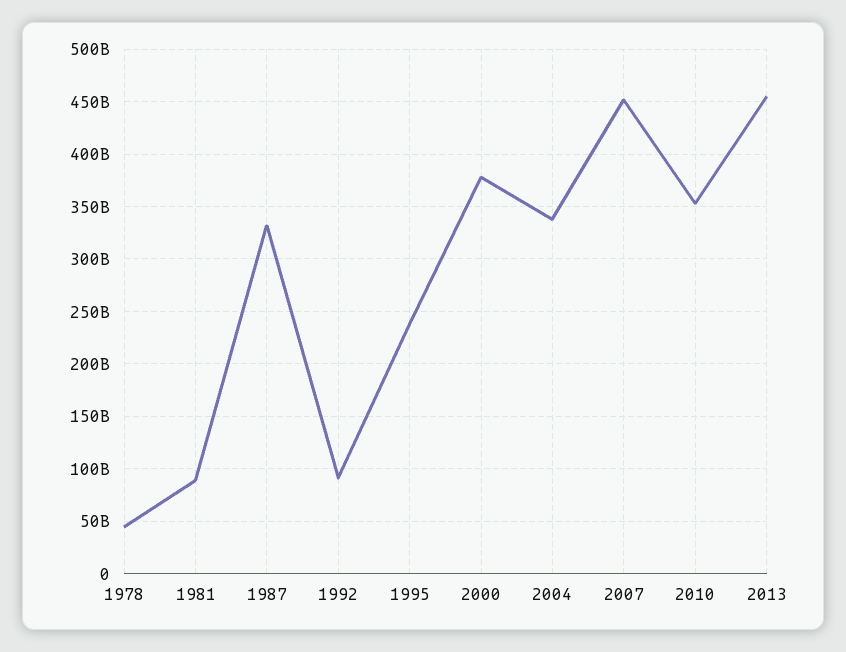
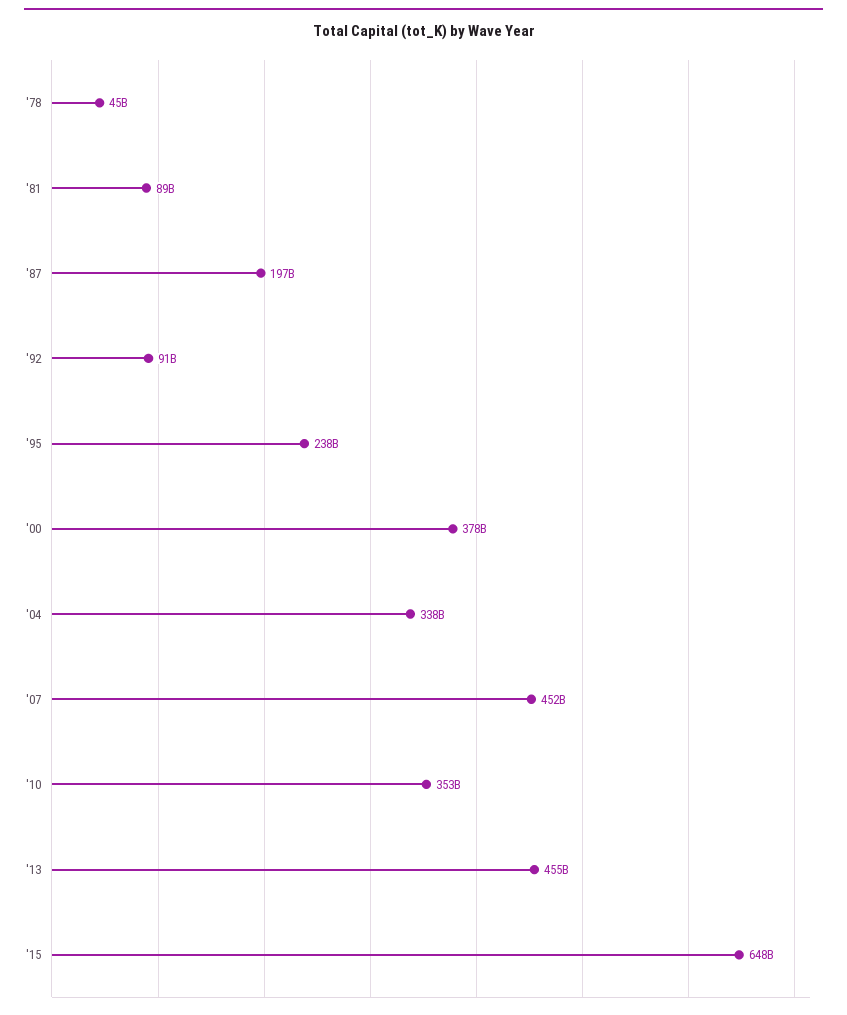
1987: 330000000000 -> 197000000000
'15: none -> 648000000000

